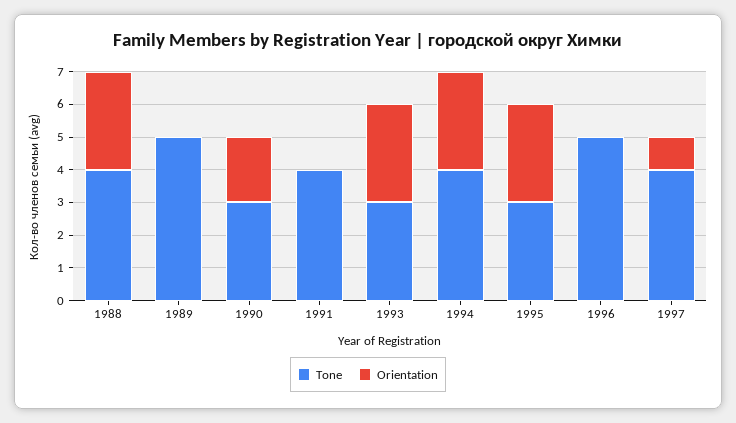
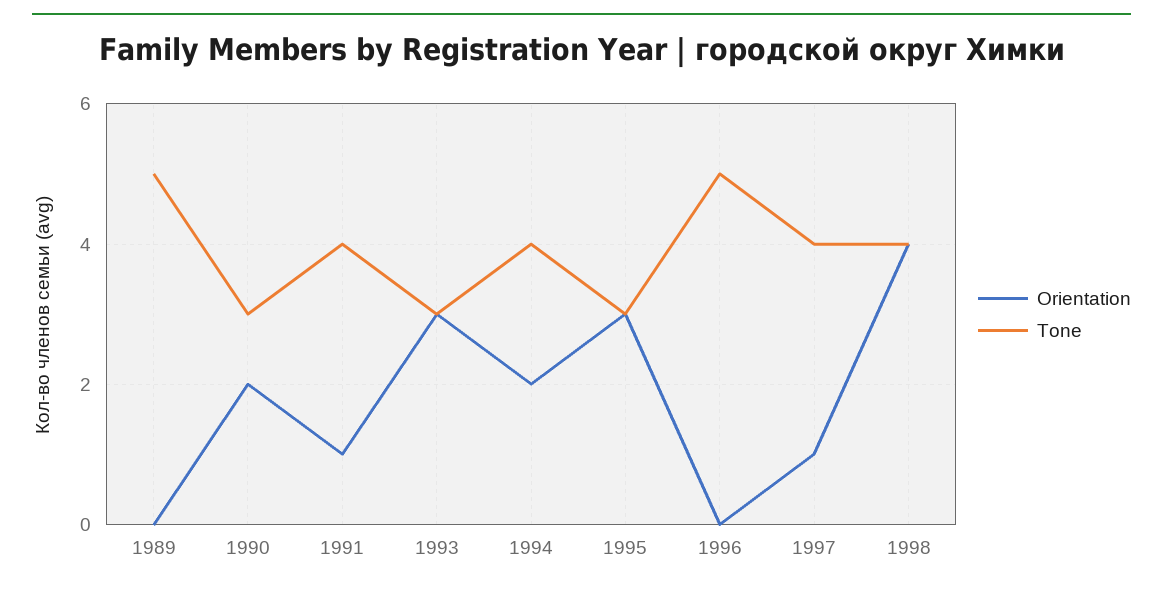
Tone, 1988: 4 -> none
Orientation, 1988: 3 -> none
Orientation, 1991: 0 -> 1
Orientation, 1994: 3 -> 2
Orientation, 1998: none -> 4
Tone, 1998: none -> 4

